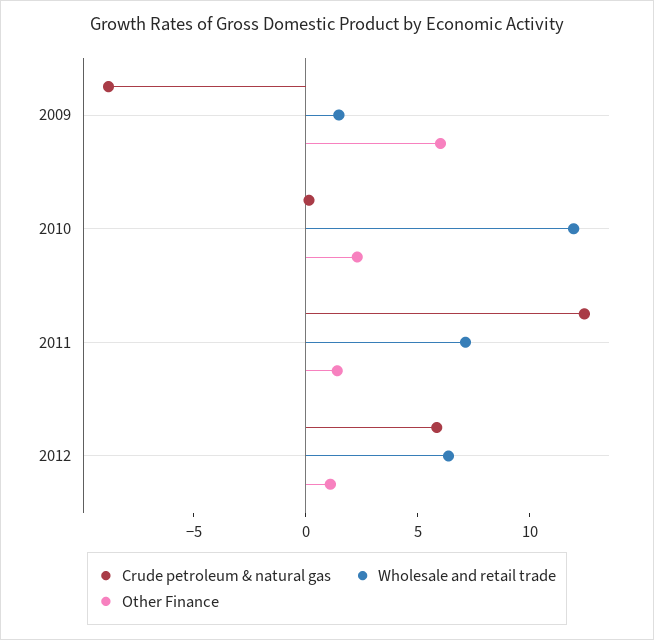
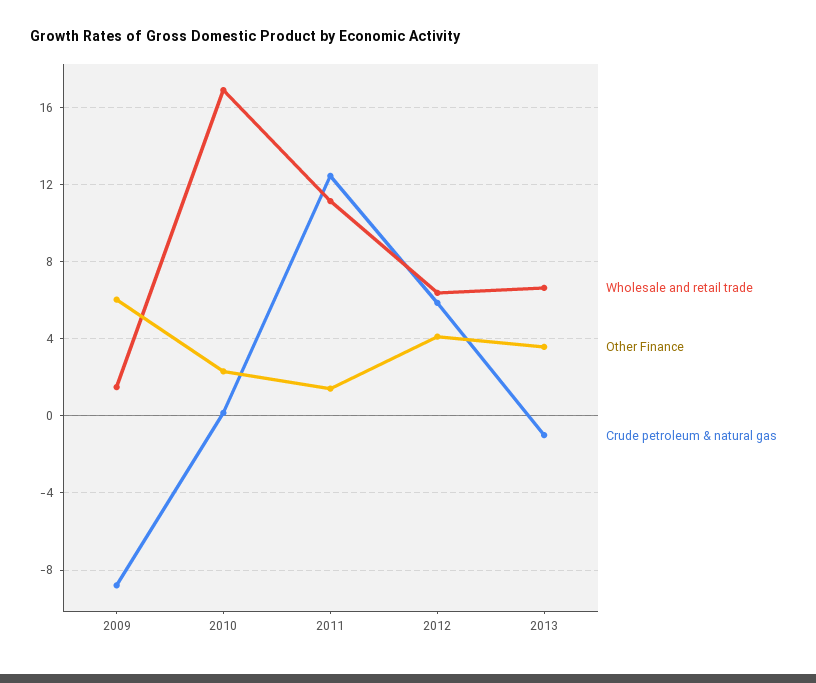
Wholesale and retail trade, 2010: 12 -> 17
Wholesale and retail trade, 2011: 7 -> 11
Other Finance, 2012: 1 -> 4
Wholesale and retail trade, 2013: none -> 6.5
Other Finance, 2013: none -> 3.5
Crude petroleum & natural gas, 2013: none -> -1

